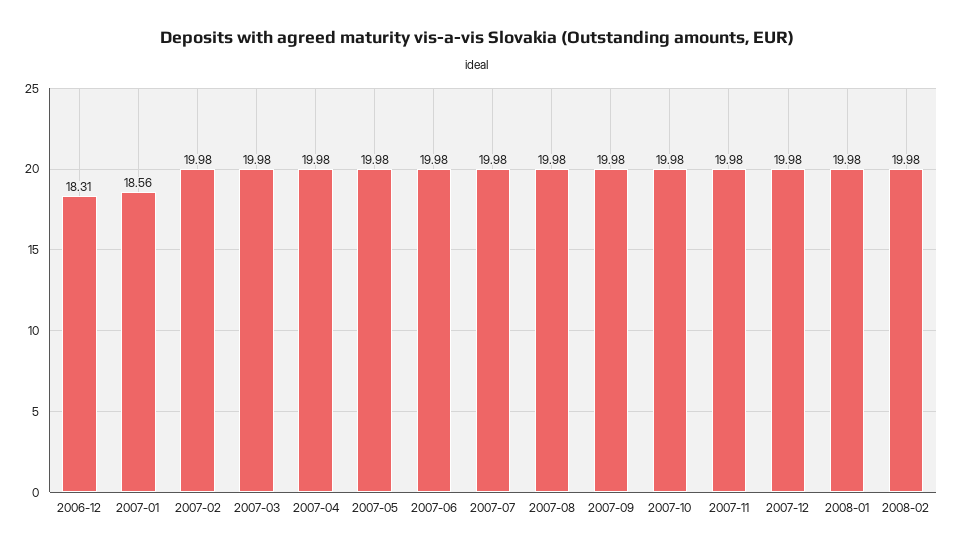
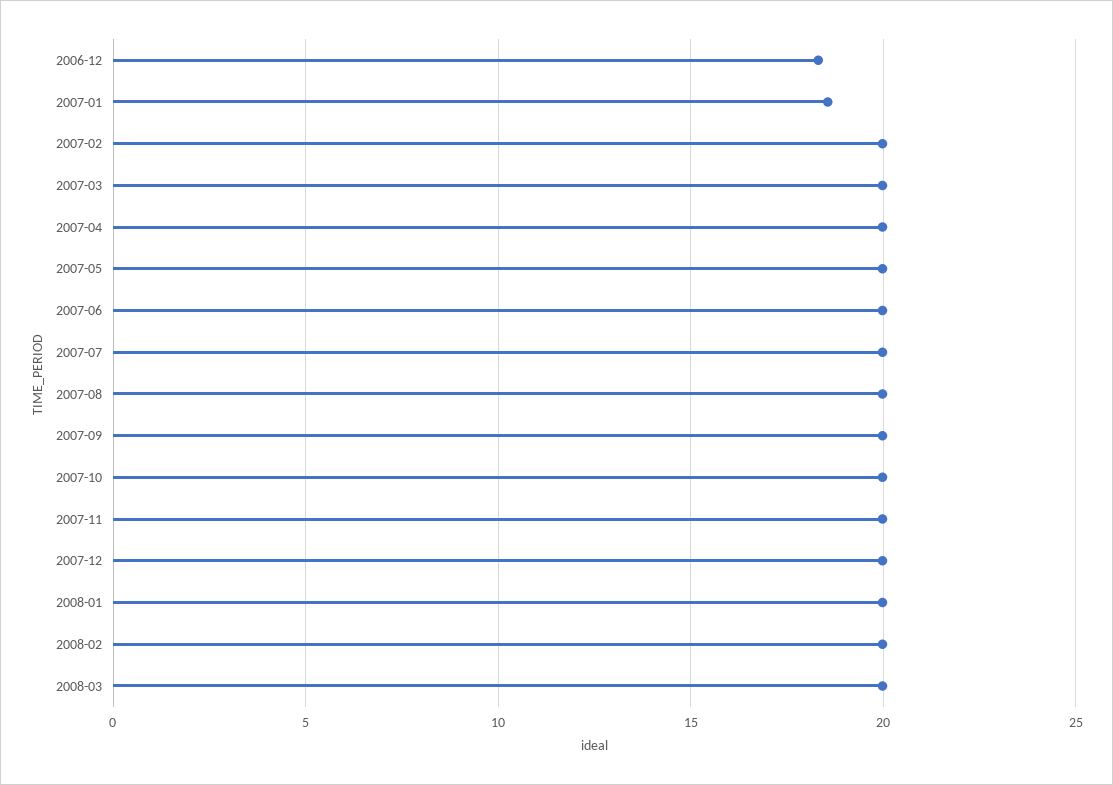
2008-03: none -> 20

